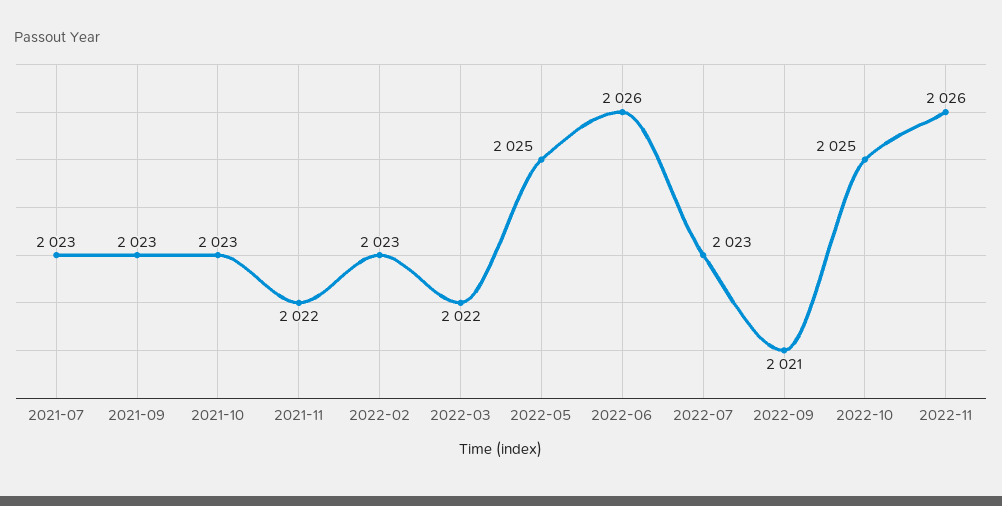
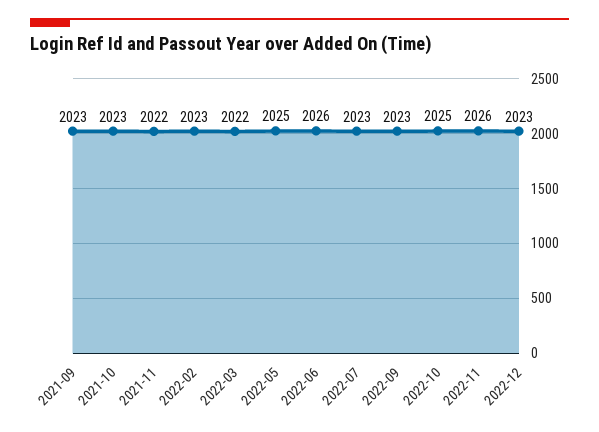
2021-07: 2023 -> none
2022-09: 2021 -> 2023
2022-12: none -> 2023

